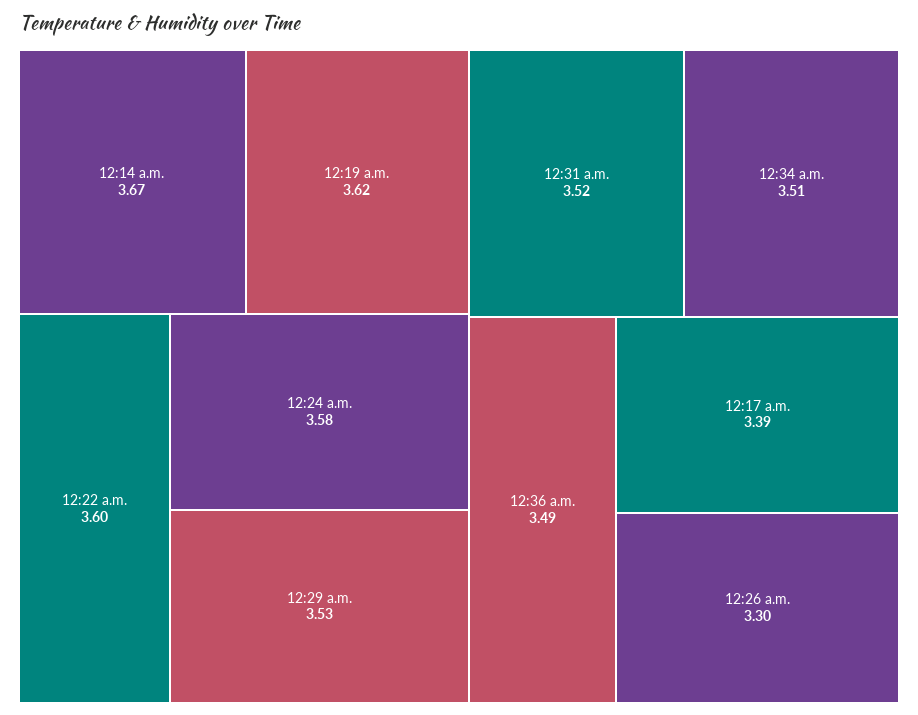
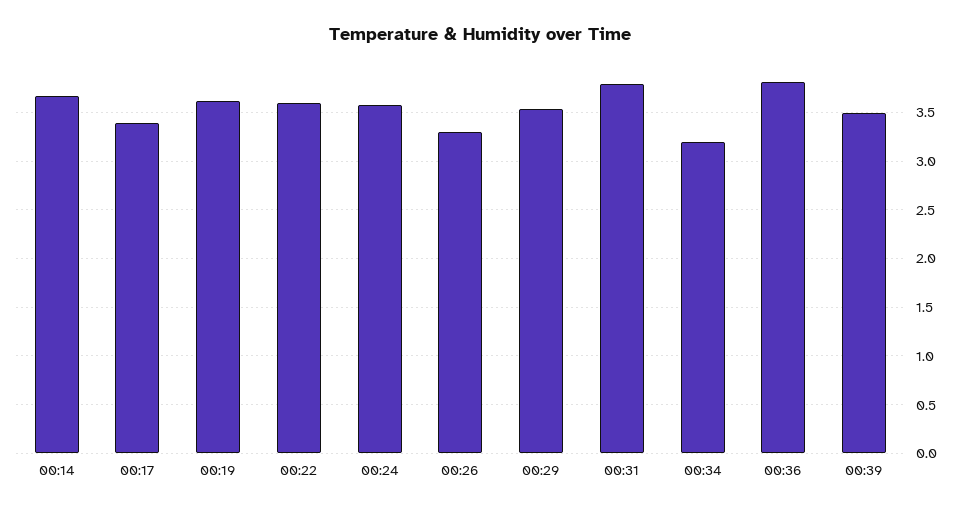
12:31 a.m.: 3.52 -> 3.8
12:34 a.m.: 3.51 -> 3.2
12:36 a.m.: 3.49 -> 3.8
00:39: none -> 3.5

